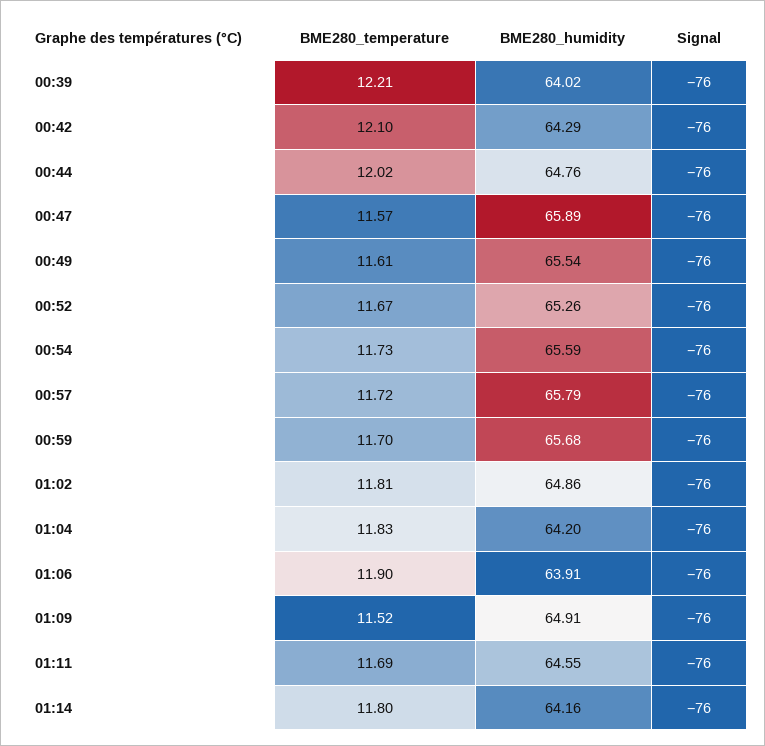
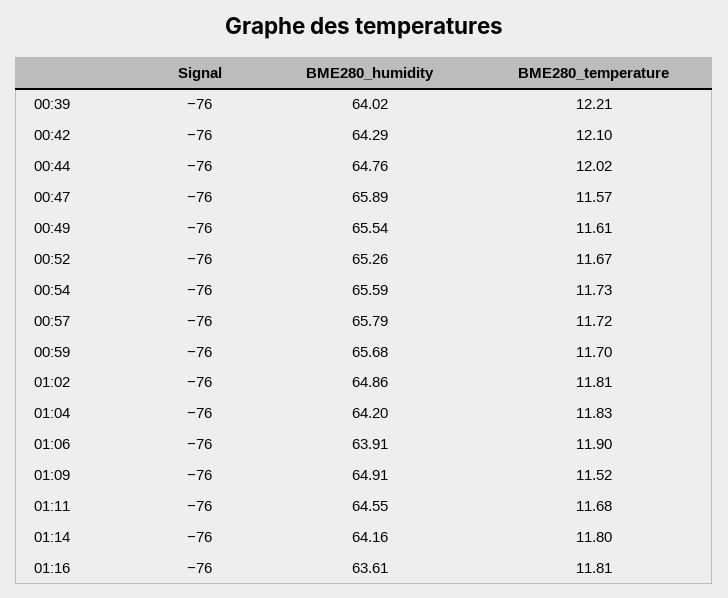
BME280_temperature, 01:11: 11.69 -> 11.68
Signal, 01:16: none -> -76
BME280_humidity, 01:16: none -> 63.61
BME280_temperature, 01:16: none -> 11.81

